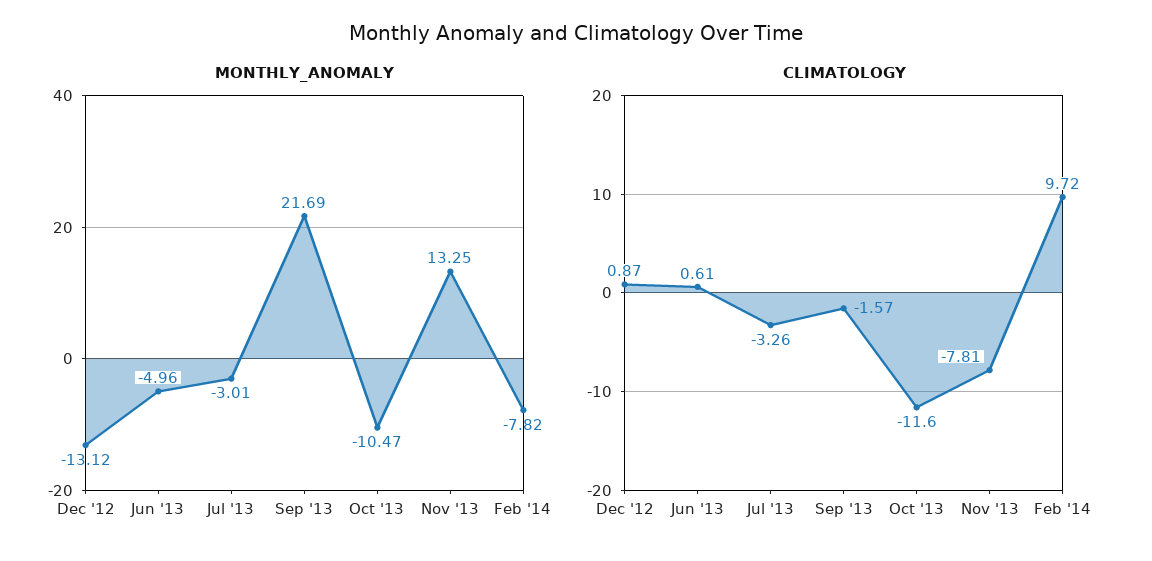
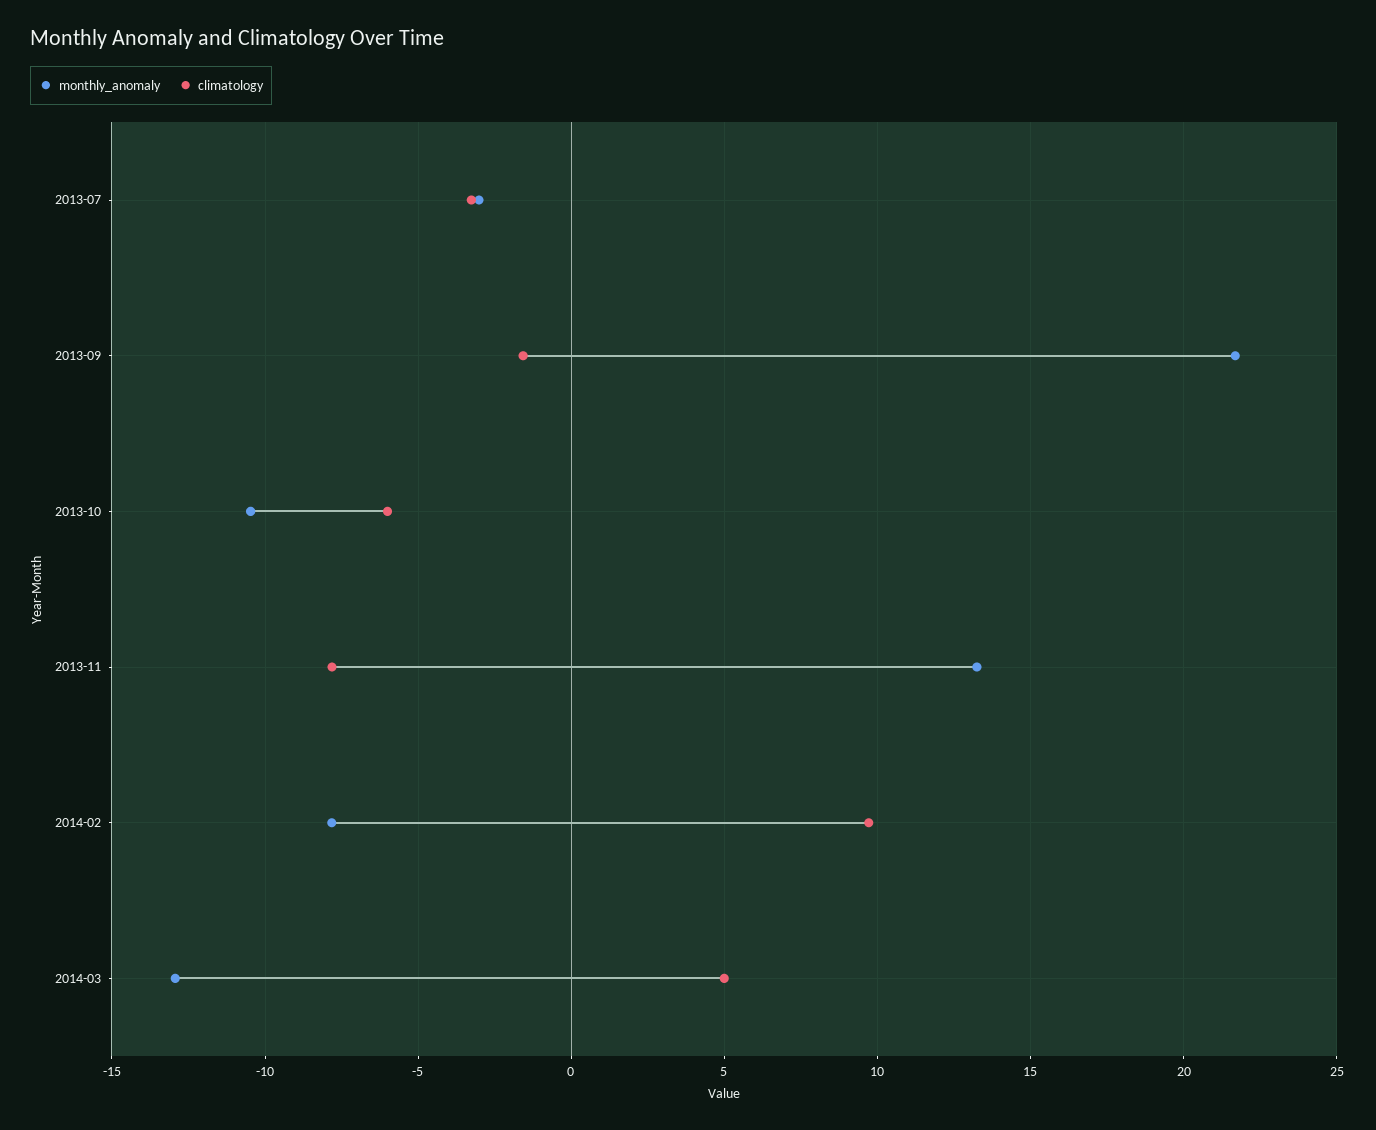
MONTHLY_ANOMALY, Dec '12: -13.12 -> none
MONTHLY_ANOMALY, Jun '13: -4.96 -> none
CLIMATOLOGY, Dec '12: 0.87 -> none
CLIMATOLOGY, Jun '13: 0.61 -> none
CLIMATOLOGY, Oct '13: -11.6 -> -6
MONTHLY_ANOMALY, 2014-03: none -> -13
CLIMATOLOGY, 2014-03: none -> 5

